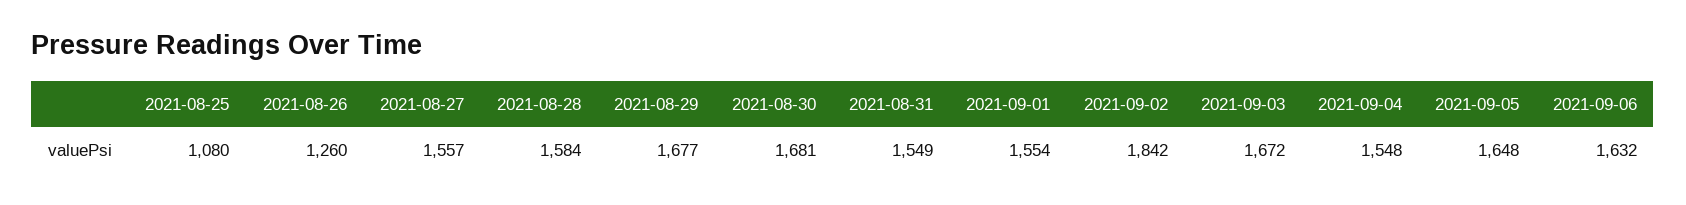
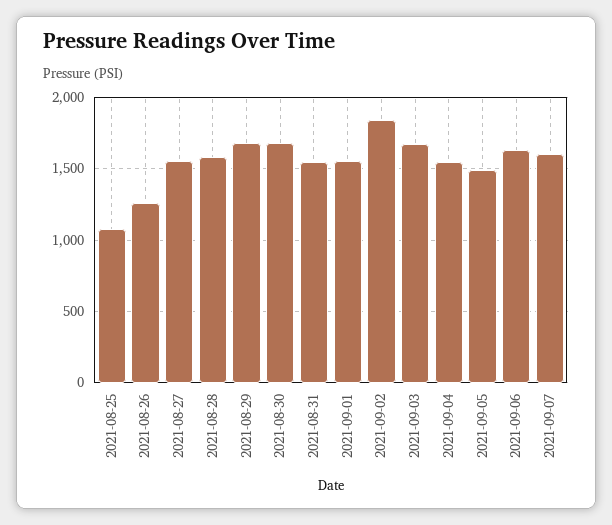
2021-09-05: 1648 -> 1500
2021-09-07: none -> 1600

